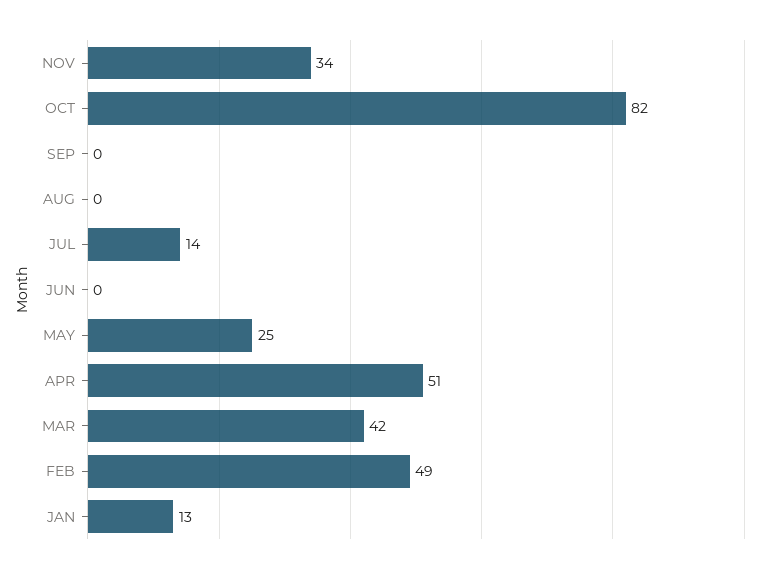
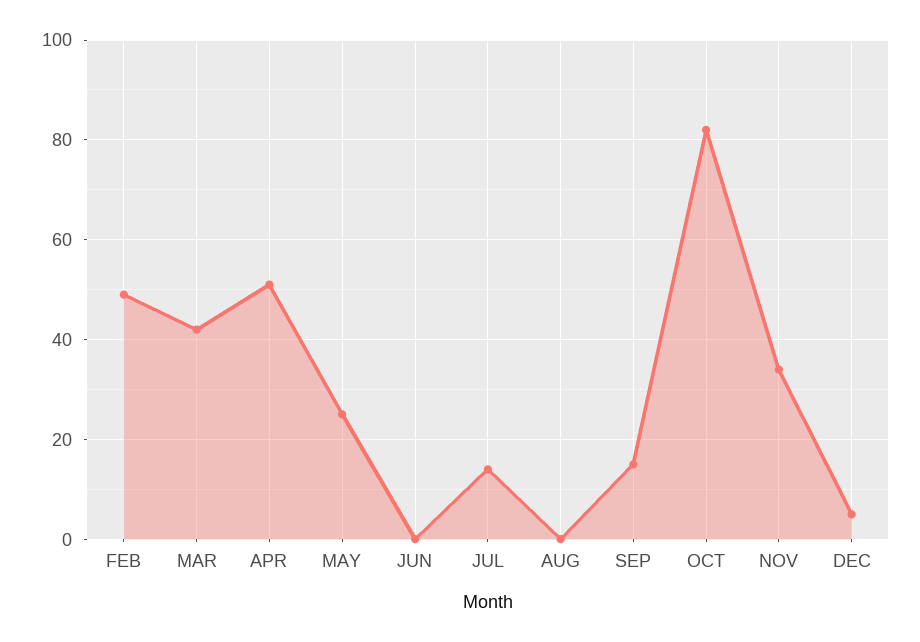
SEP: 0 -> 15
JAN: 13 -> none
DEC: none -> 5

